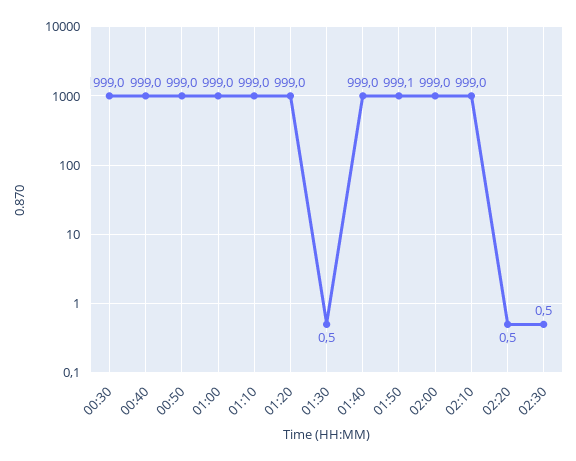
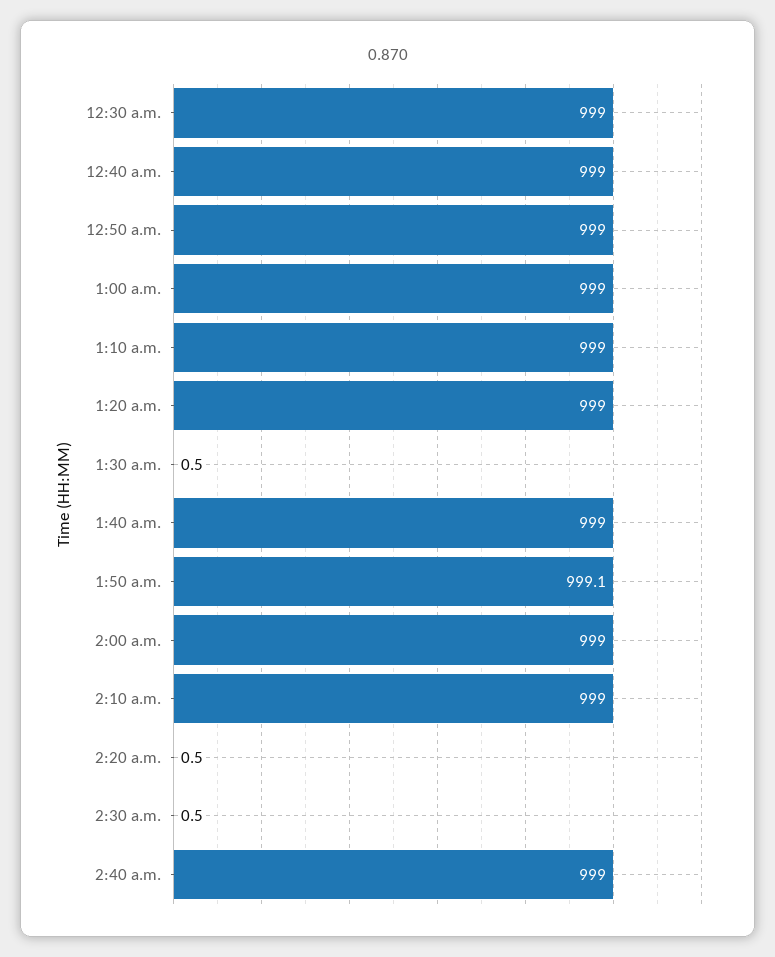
2:40 a.m.: none -> 999

